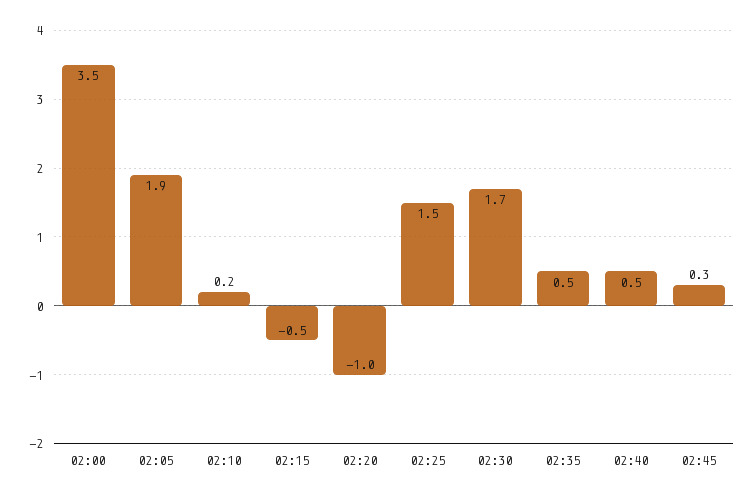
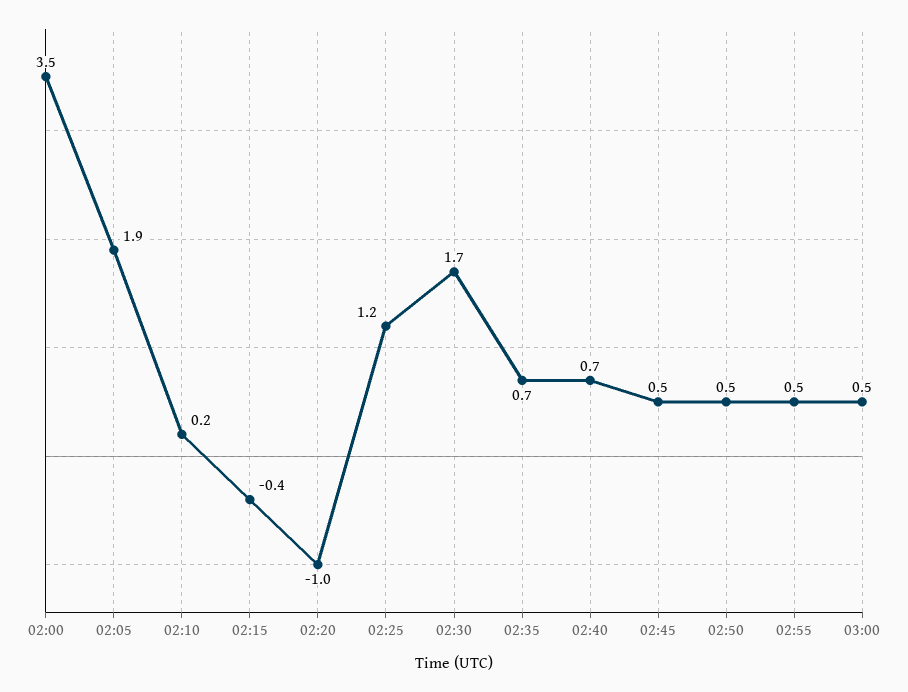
02:15: -0.5 -> -0.4
02:25: 1.5 -> 1.2
02:35: 0.5 -> 0.7
02:40: 0.5 -> 0.7
02:45: 0.3 -> 0.5
02:50: none -> 0.5
02:55: none -> 0.5
03:00: none -> 0.5

